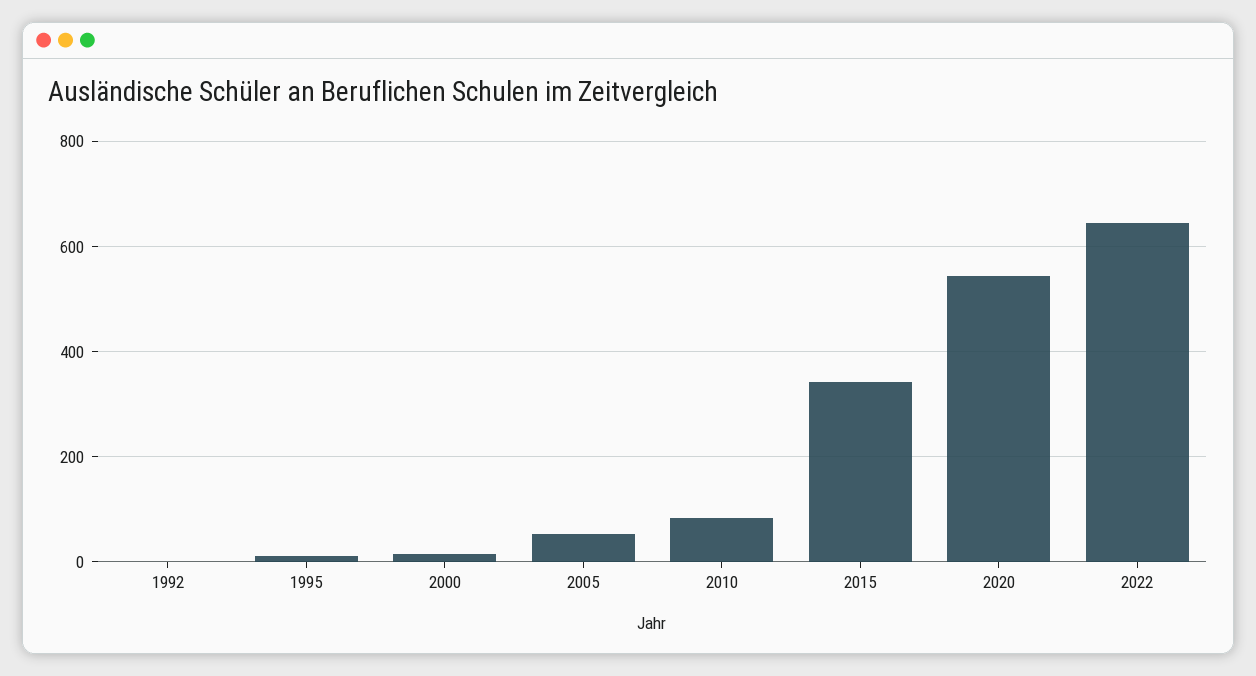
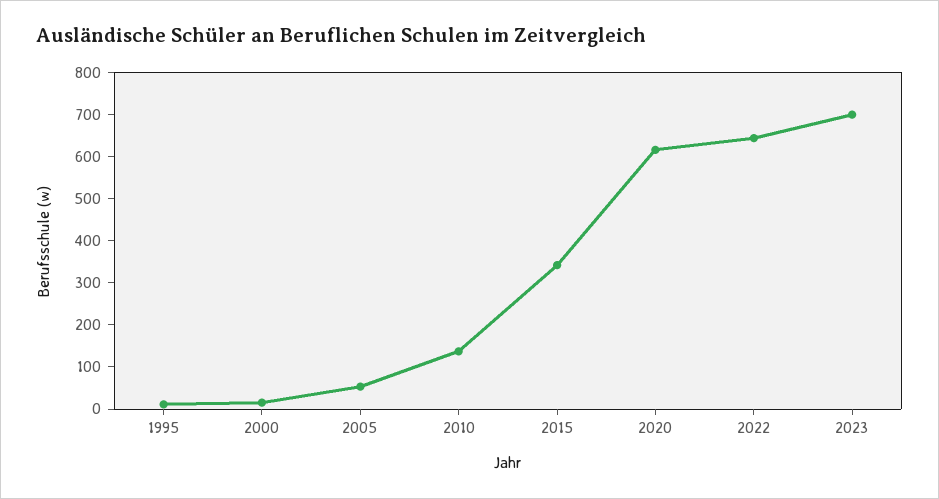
1992: 0 -> none
2010: 80 -> 140
2020: 540 -> 620
2023: none -> 700

